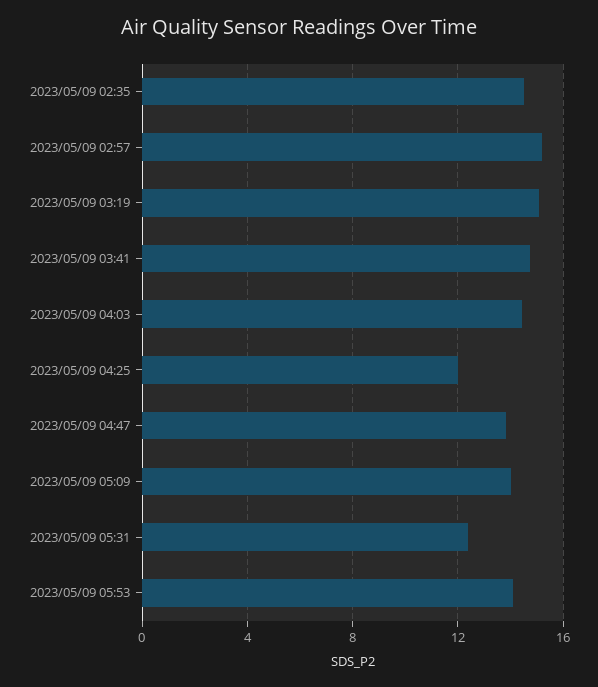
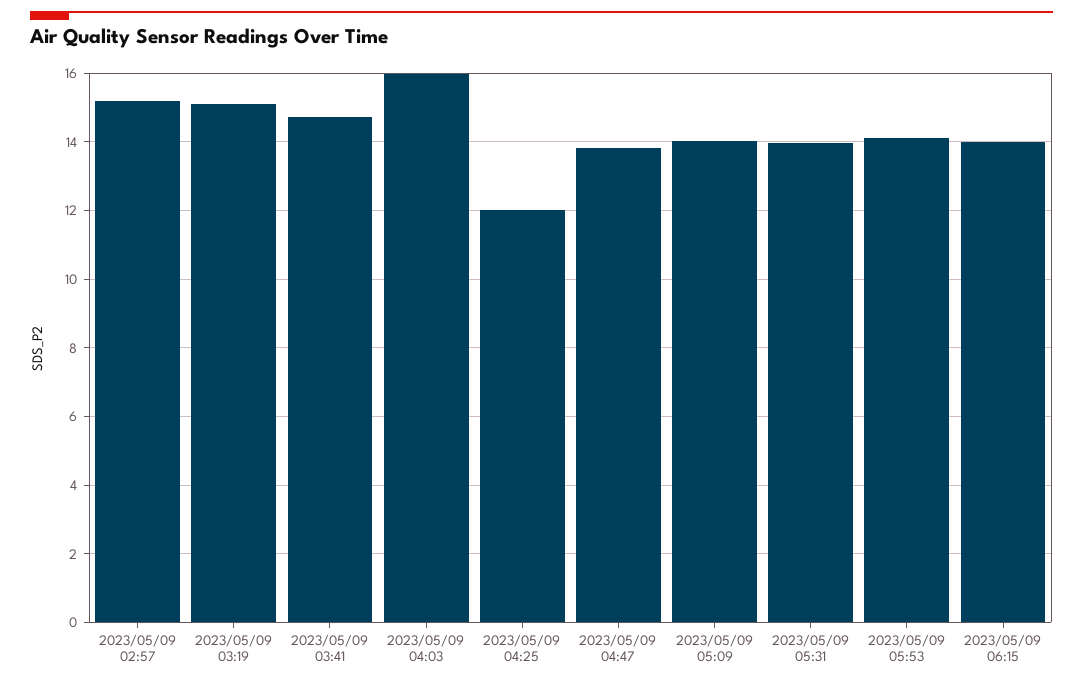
2023/05/09 02:35: 14.5 -> none
2023/05/09 04:03: 14.5 -> 16
2023/05/09 05:31: 12.5 -> 14
2023/05/09 06:15: none -> 14

